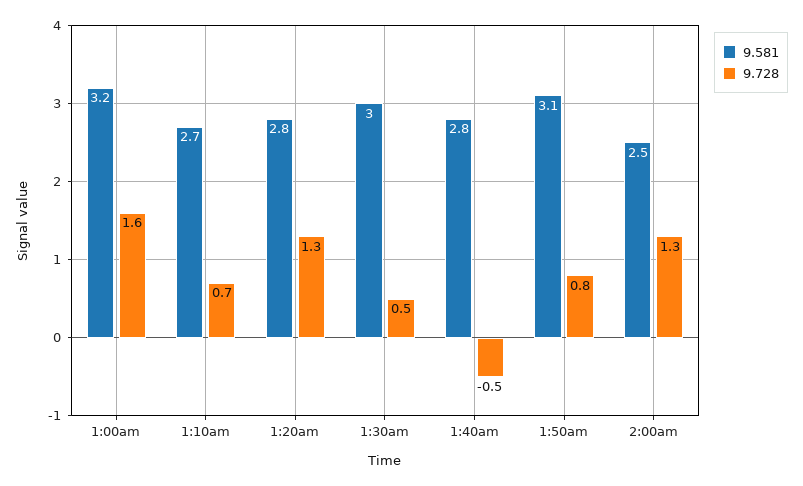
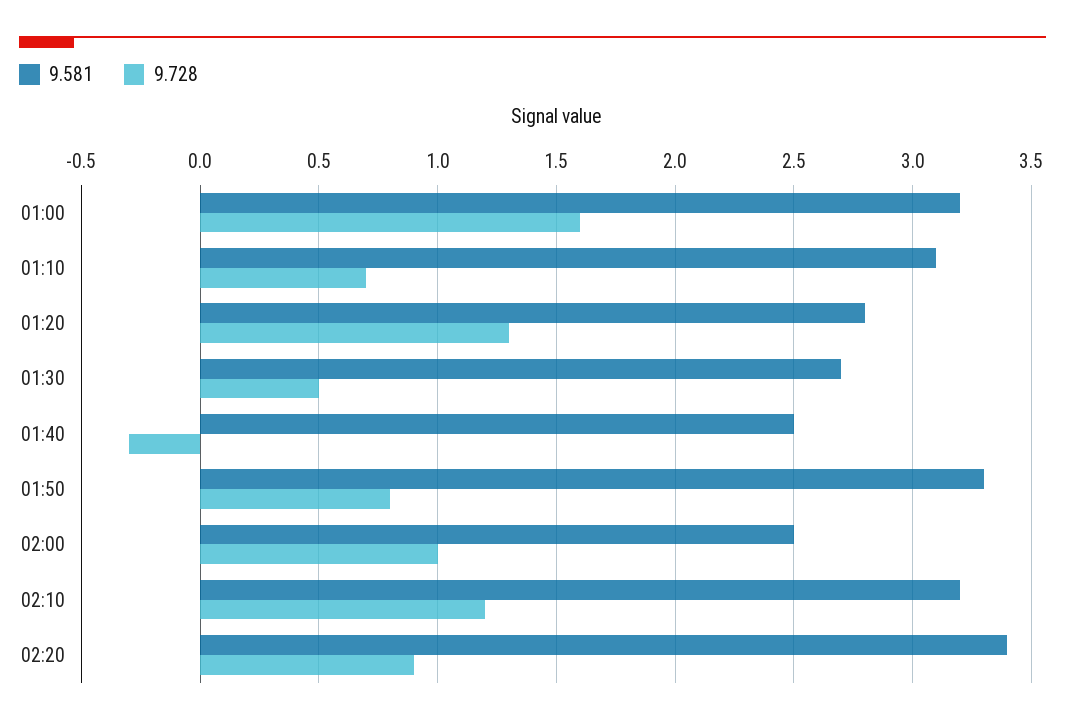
9.581, 1:10am: 2.7 -> 3.1
9.581, 1:30am: 3 -> 2.7
9.581, 1:40am: 2.8 -> 2.5
9.728, 1:40am: -0.5 -> -0.3
9.581, 1:50am: 3.1 -> 3.3
9.728, 2:00am: 1.3 -> 1
9.581, 02:10: none -> 3.2
9.728, 02:10: none -> 1.2
9.581, 02:20: none -> 3.4
9.728, 02:20: none -> 0.9

